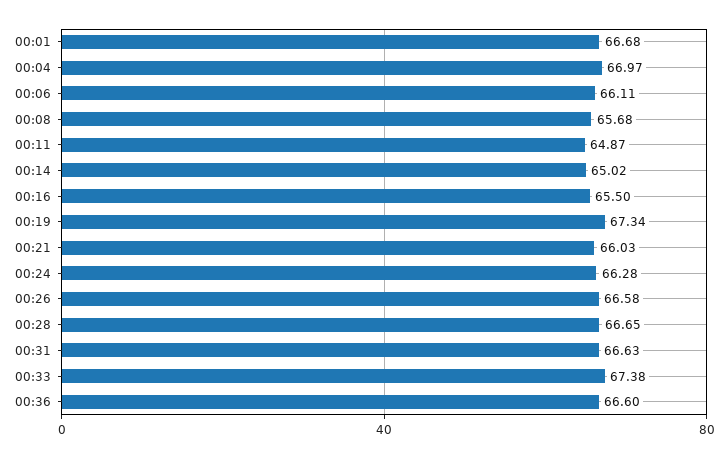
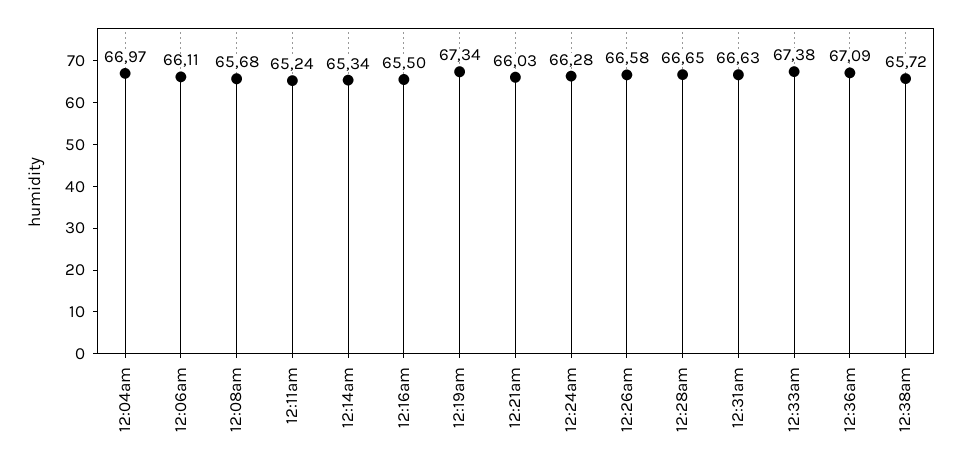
00:01: 66.68 -> none
00:11: 64.87 -> 65.24
00:14: 65.02 -> 65.34
00:36: 66.6 -> 67.09
12:38am: none -> 65.72

